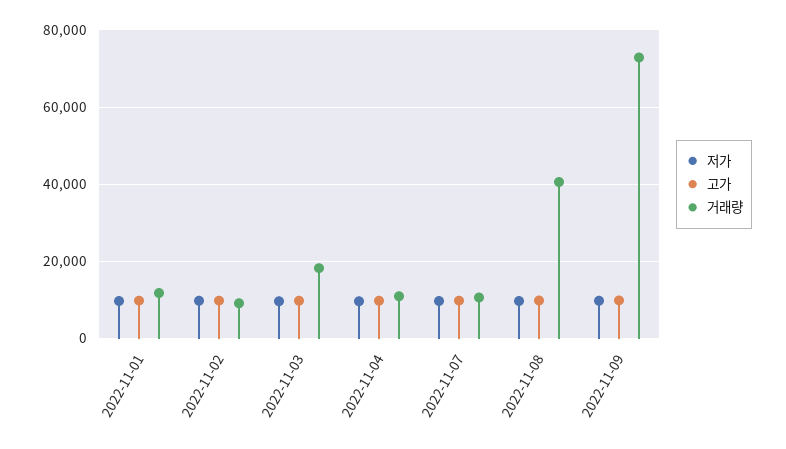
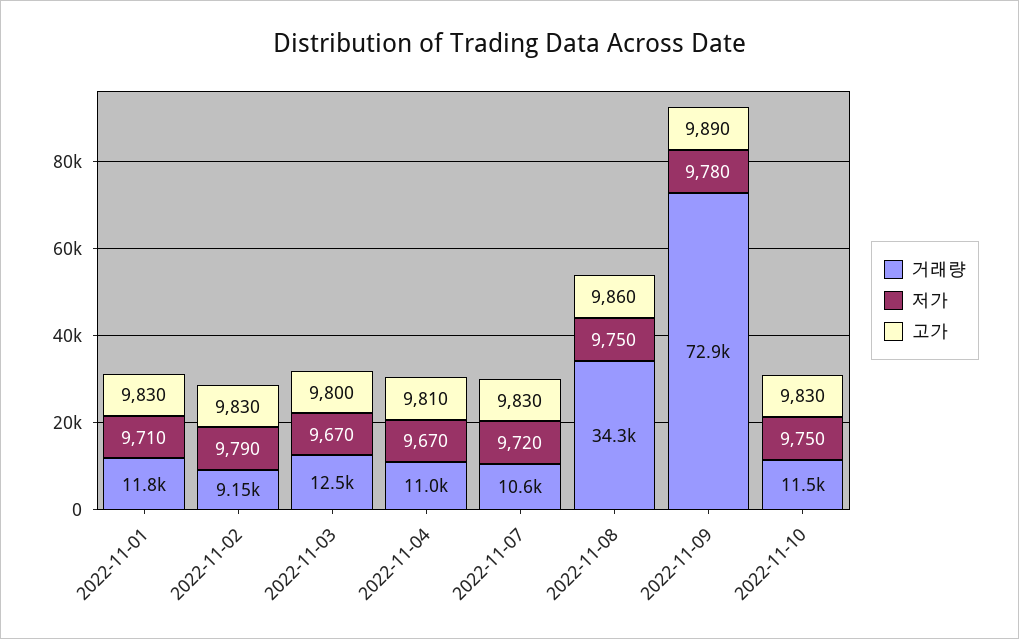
거래량, 2022-11-03: 18000 -> 12500
거래량, 2022-11-08: 40000 -> 34300
거래량, 2022-11-10: none -> 11500
저가, 2022-11-10: none -> 9750
고가, 2022-11-10: none -> 9830

